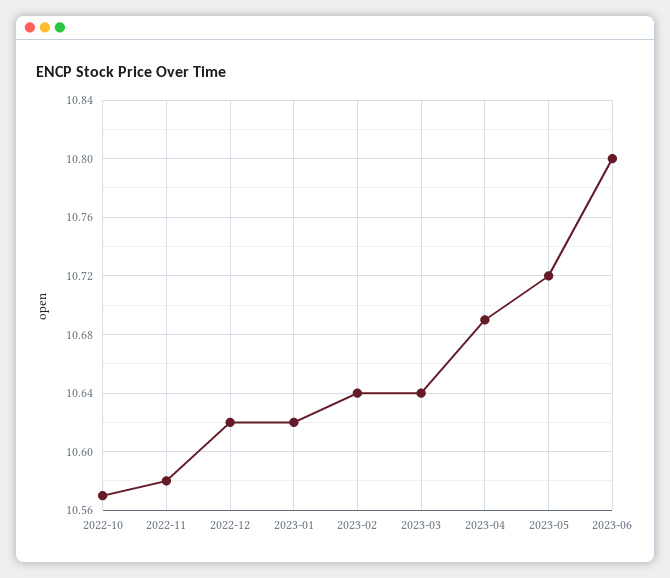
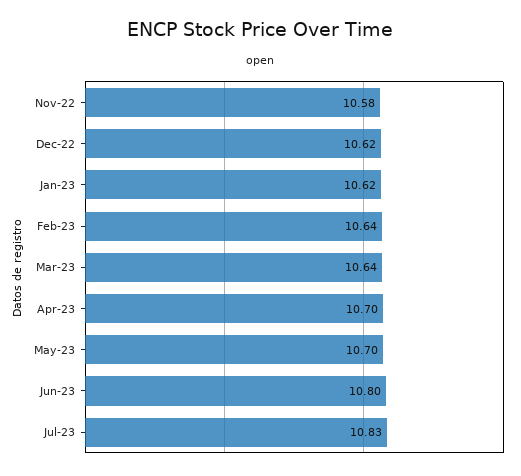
2022-10: 10.57 -> none
2023-04: 10.69 -> 10.7
2023-05: 10.72 -> 10.7
Jul-23: none -> 10.83

